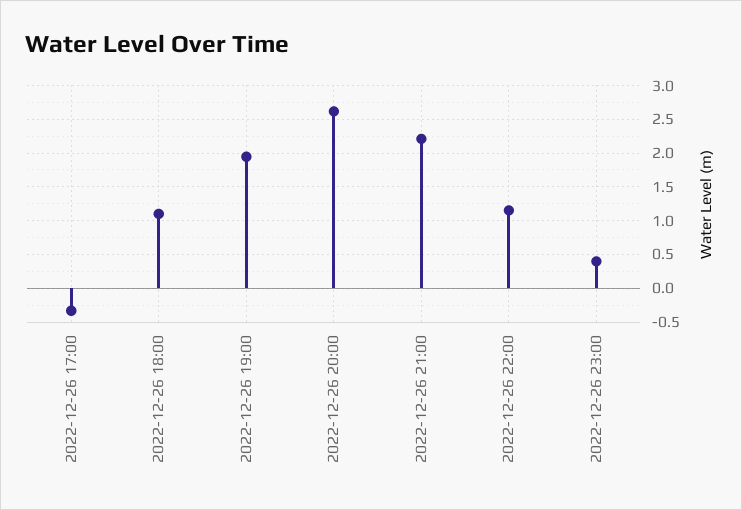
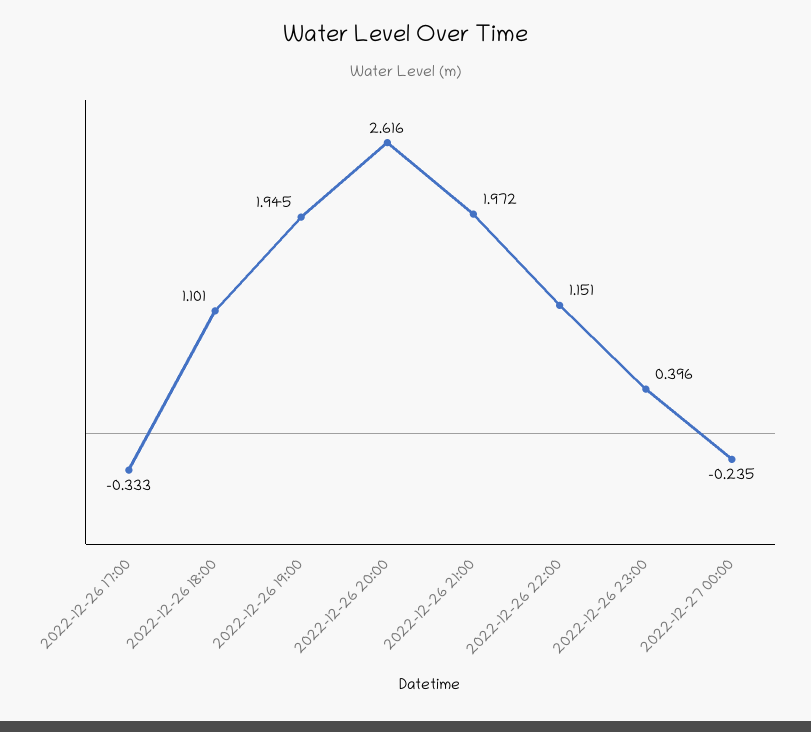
2022-12-26 21:00: 2.2 -> 1.972
2022-12-27 00:00: none -> -0.235

